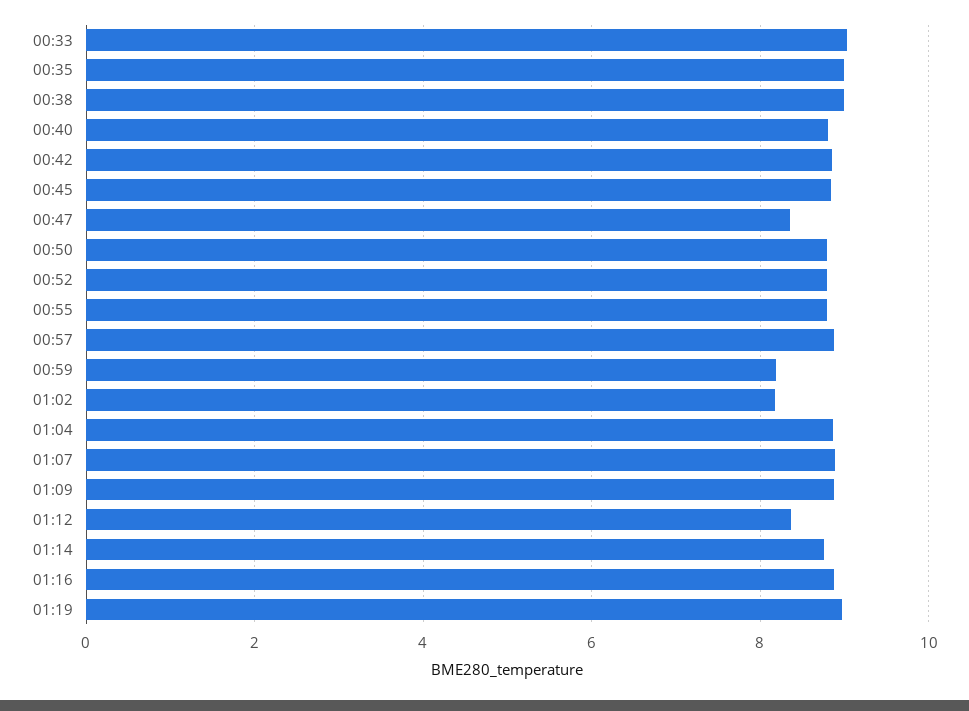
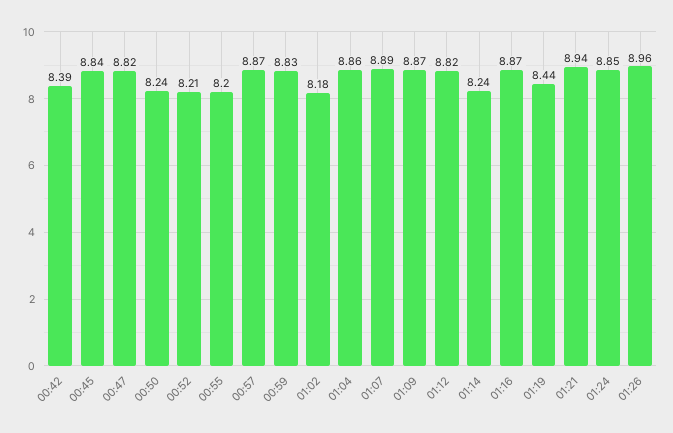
00:33: 9 -> none
00:35: 9 -> none
00:38: 9 -> none
00:40: 8.8 -> none
00:42: 8.8 -> 8.39
00:47: 8.4 -> 8.82
00:50: 8.8 -> 8.24
00:52: 8.8 -> 8.21
00:55: 8.8 -> 8.2
00:59: 8.2 -> 8.83
01:12: 8.4 -> 8.82
01:14: 8.8 -> 8.24
01:19: 9 -> 8.44
01:21: none -> 8.94
01:24: none -> 8.85
01:26: none -> 8.96

